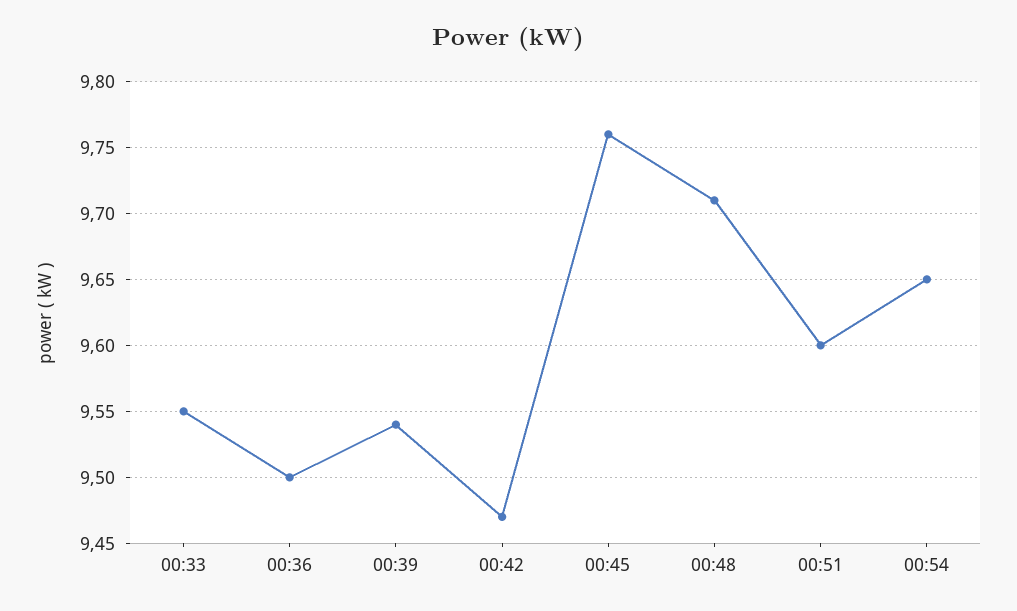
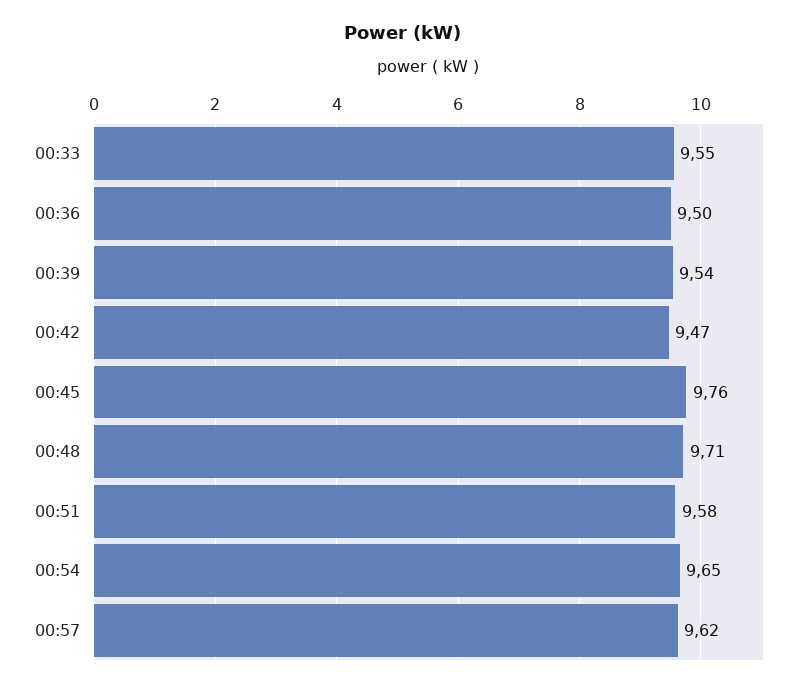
00:51: 9.6 -> 9.58
00:57: none -> 9.62

